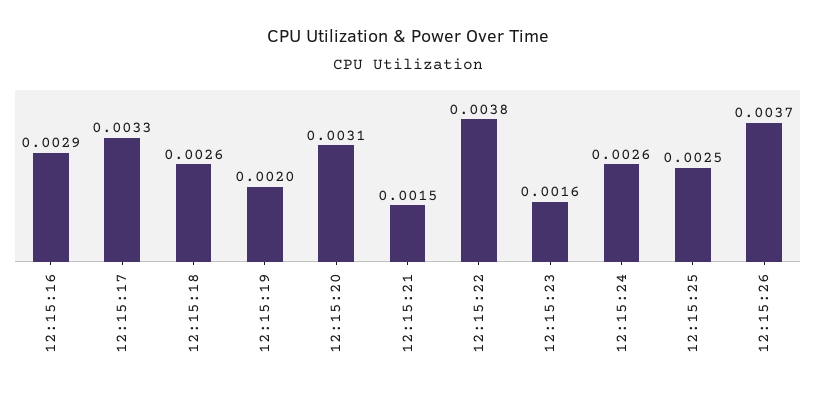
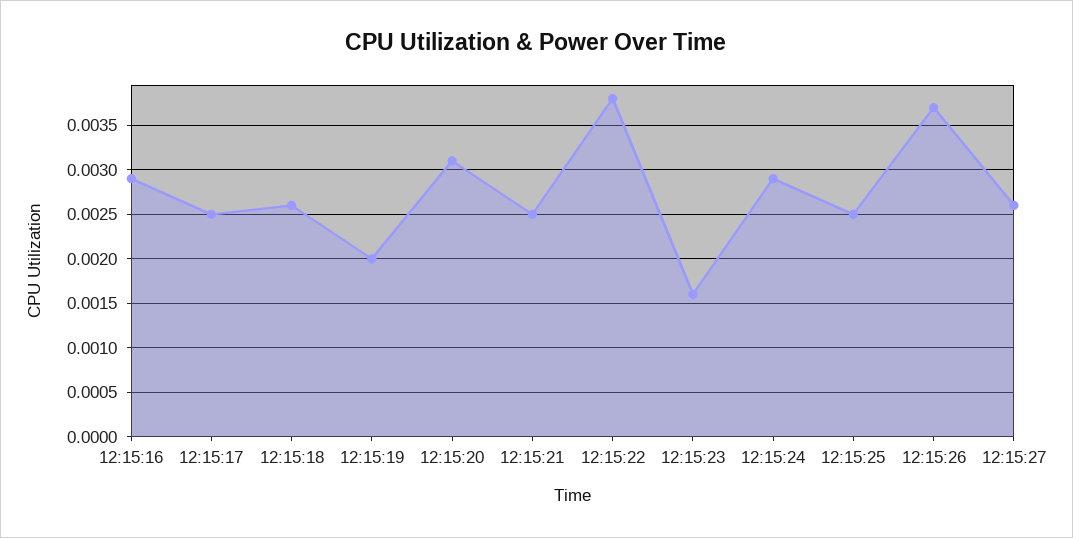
12:15:17: 0.0033 -> 0.0025
12:15:21: 0.0015 -> 0.0025
12:15:24: 0.0026 -> 0.0029
12:15:27: none -> 0.0026

